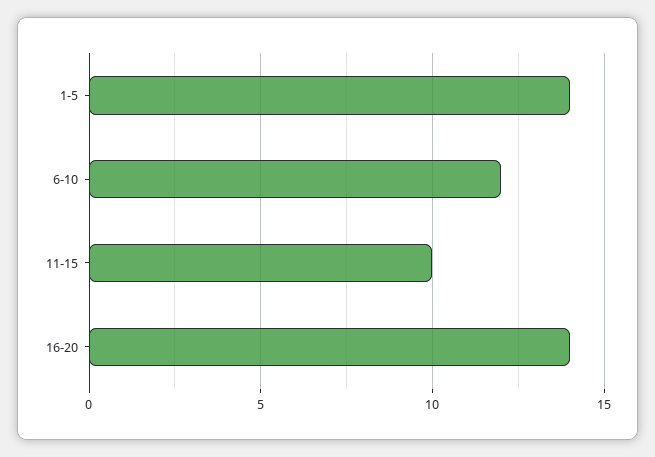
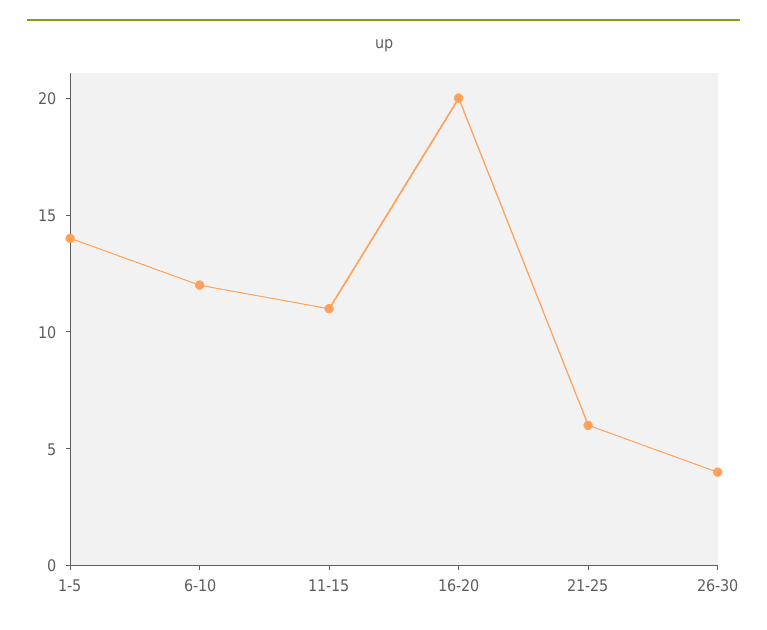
11-15: 10 -> 11
16-20: 14 -> 20
21-25: none -> 6
26-30: none -> 4

